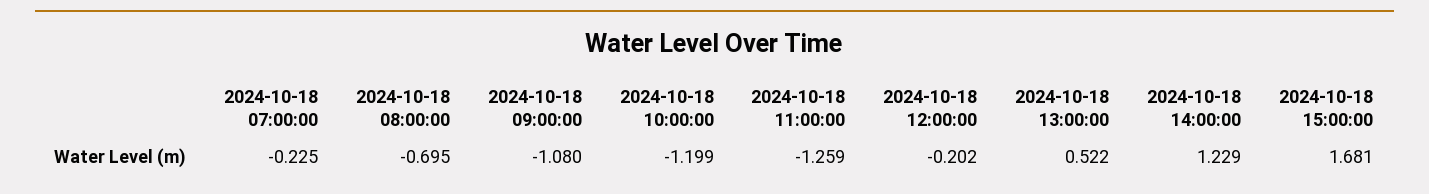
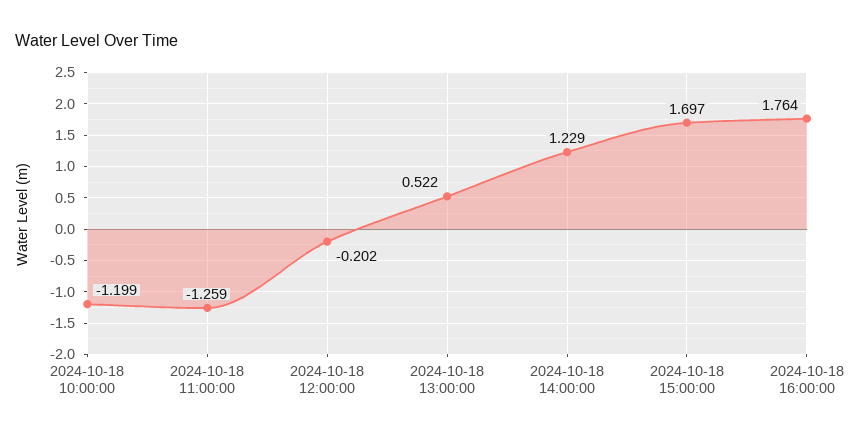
2024-10-18 07:00:00: -0.225 -> none
2024-10-18 08:00:00: -0.695 -> none
2024-10-18 09:00:00: -1.08 -> none
2024-10-18 15:00:00: 1.681 -> 1.697
2024-10-18 16:00:00: none -> 1.764

